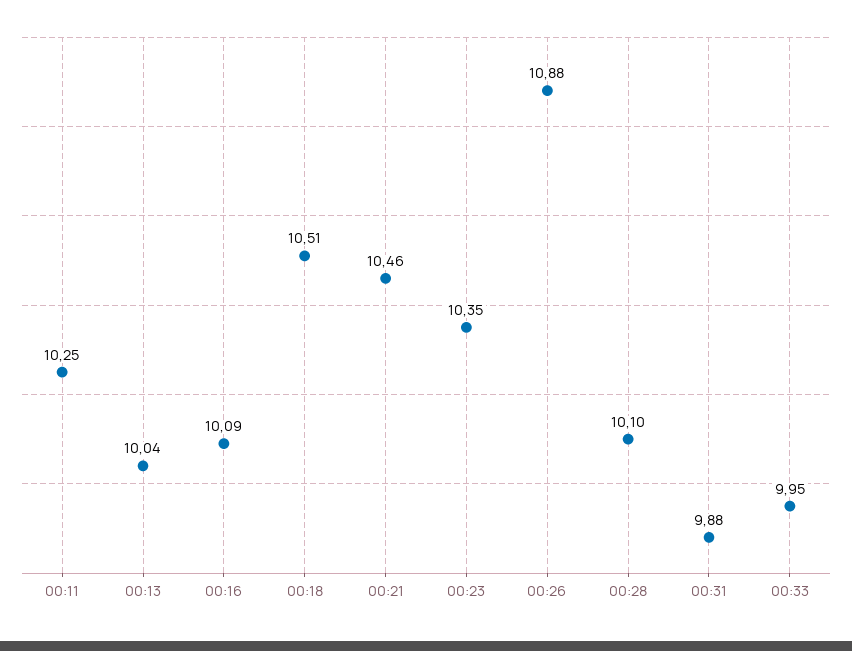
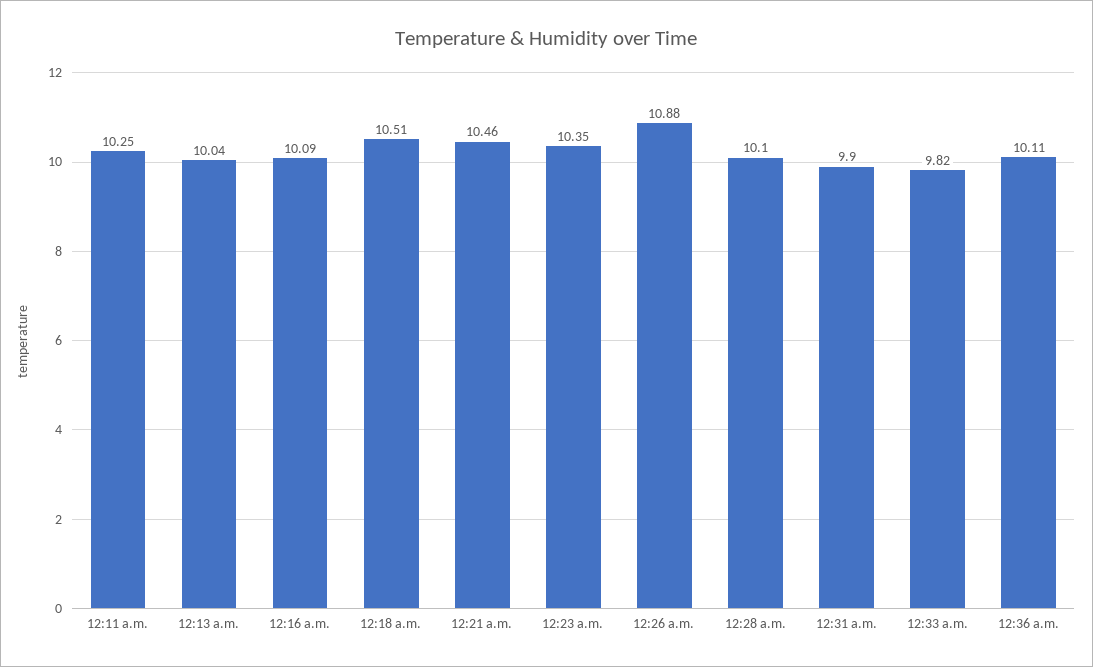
00:31: 9.88 -> 9.9
00:33: 9.95 -> 9.82
12:36 a.m.: none -> 10.11

